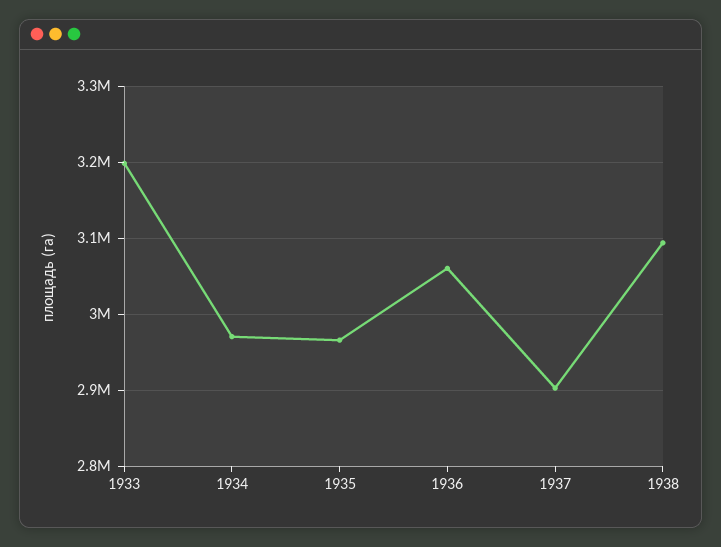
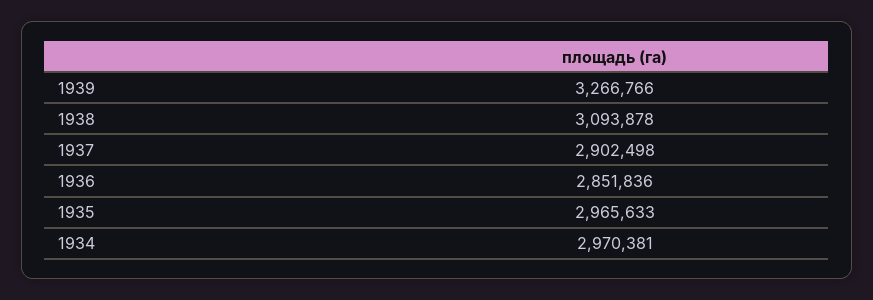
1933: 3200000 -> none
1936: 3060000 -> 2851836
1939: none -> 3266766

